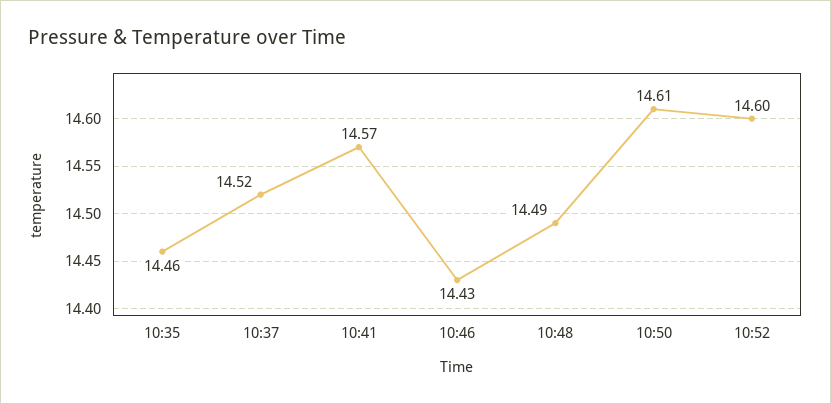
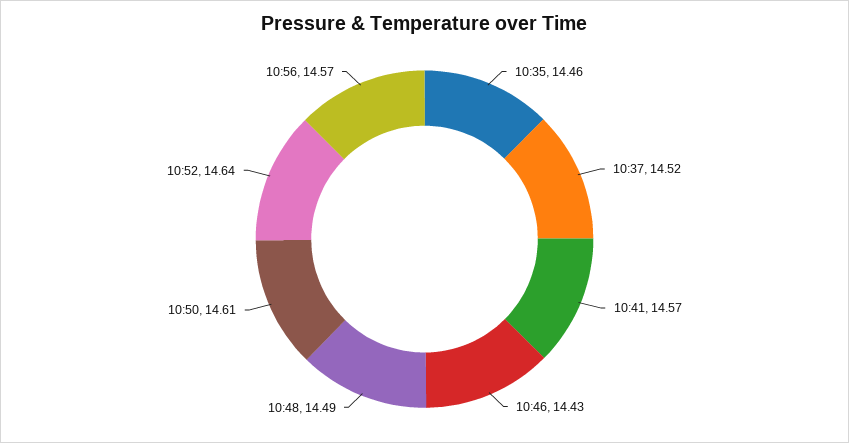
10:52: 14.6 -> 14.64
10:56: none -> 14.57

